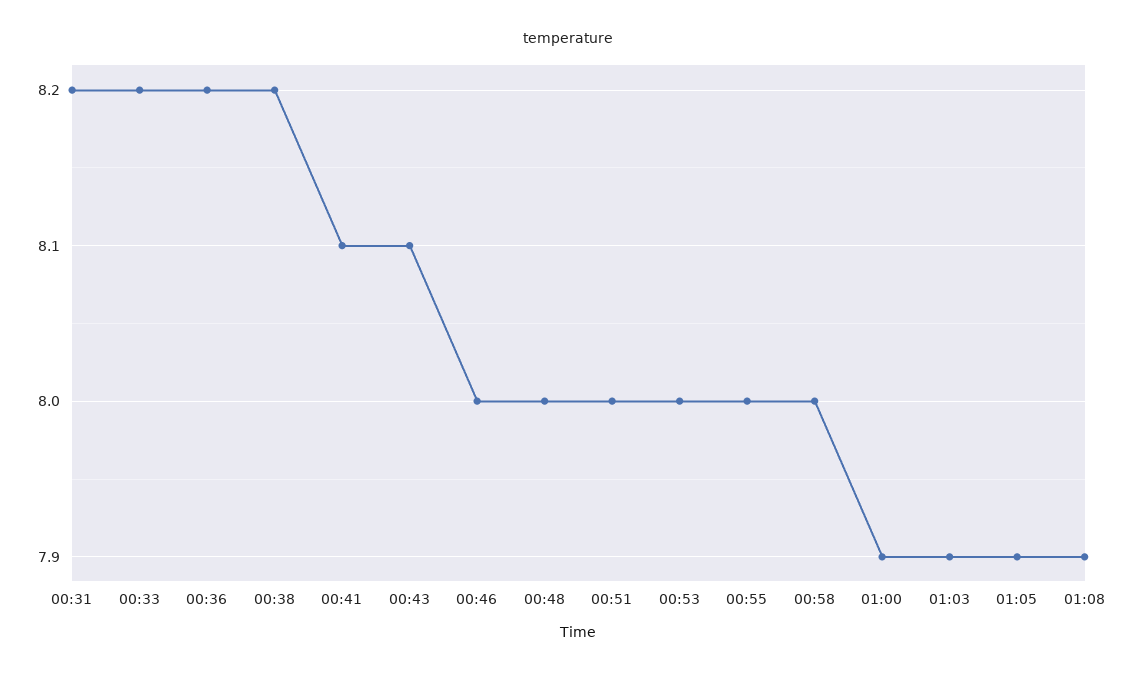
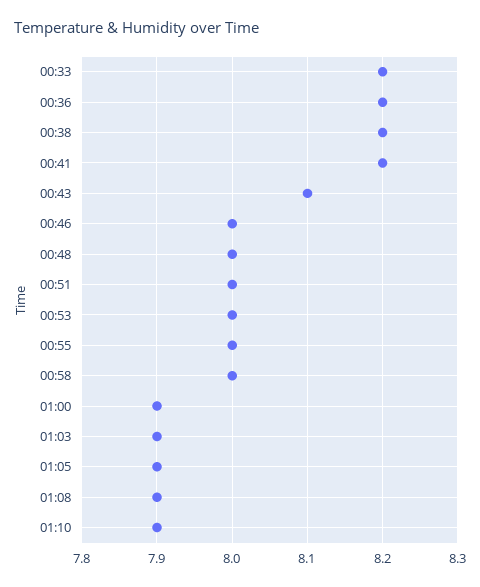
00:31: 8.2 -> none
00:41: 8.1 -> 8.2
01:10: none -> 7.9

